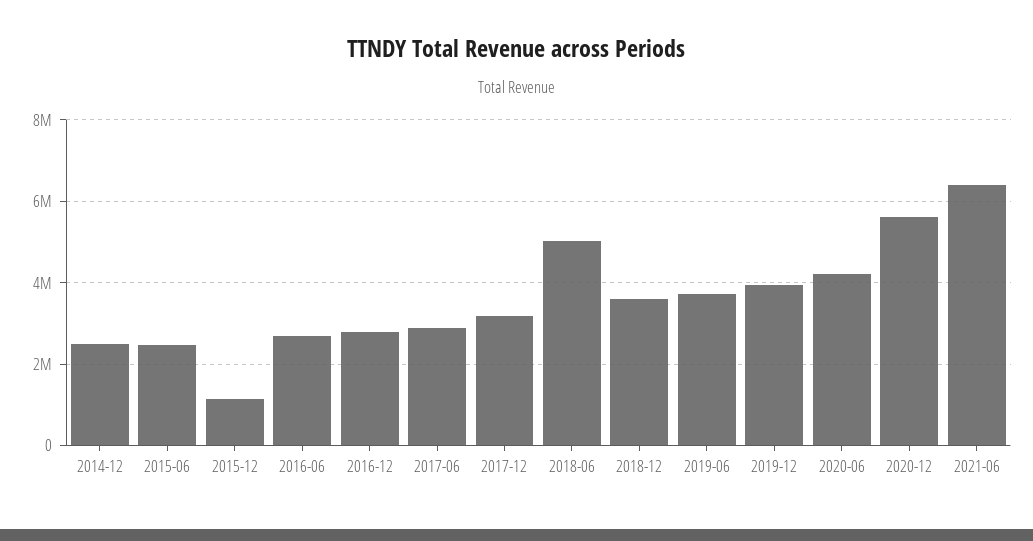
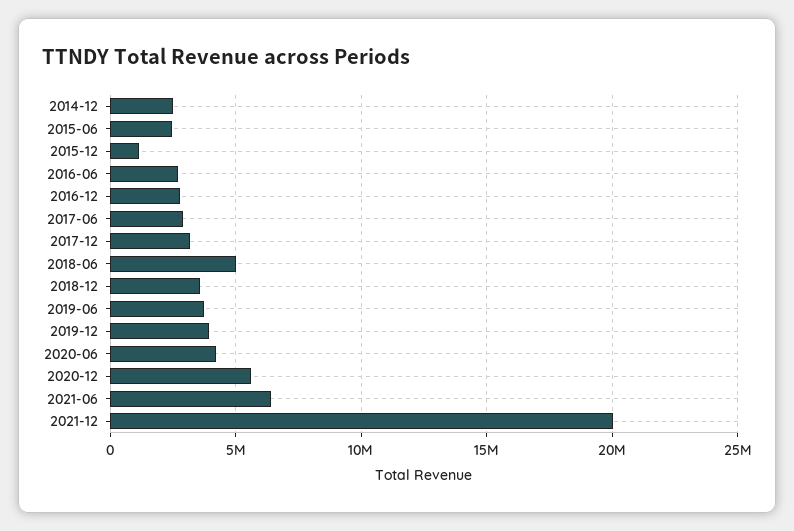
2021-12: none -> 20000000

